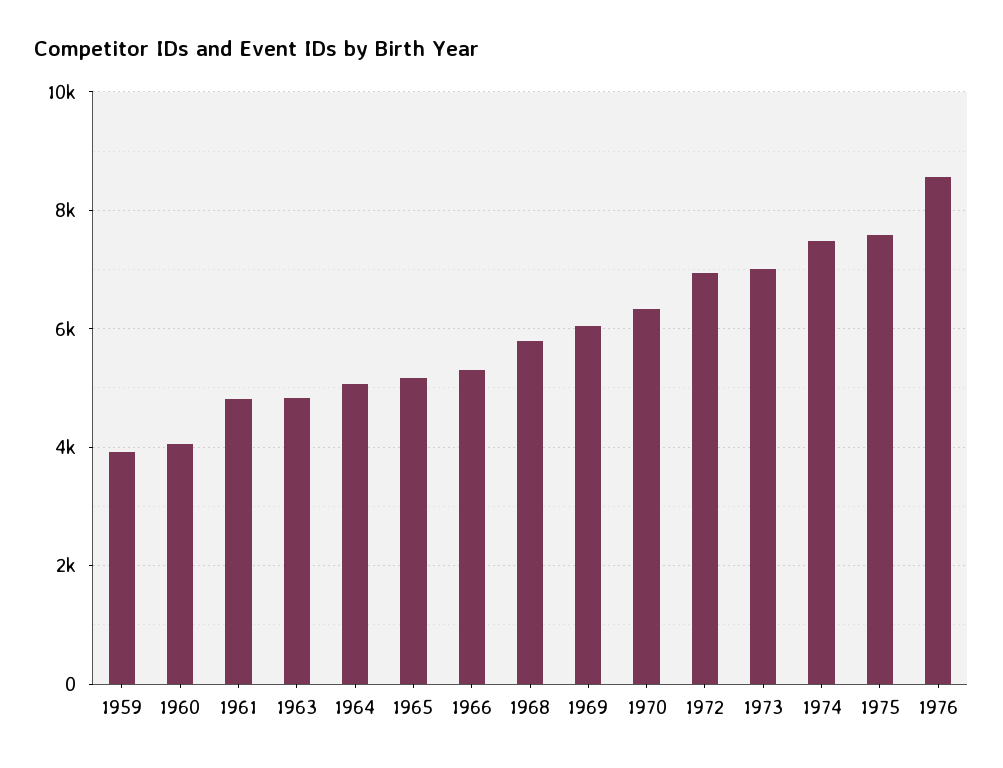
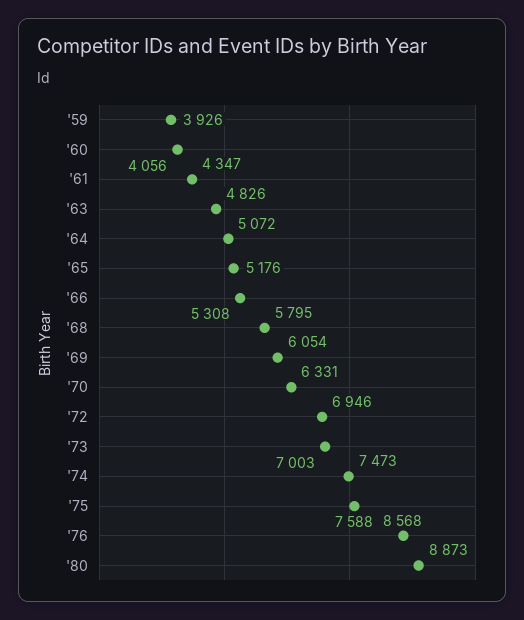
1961: 4800 -> 4347
'80: none -> 8873

